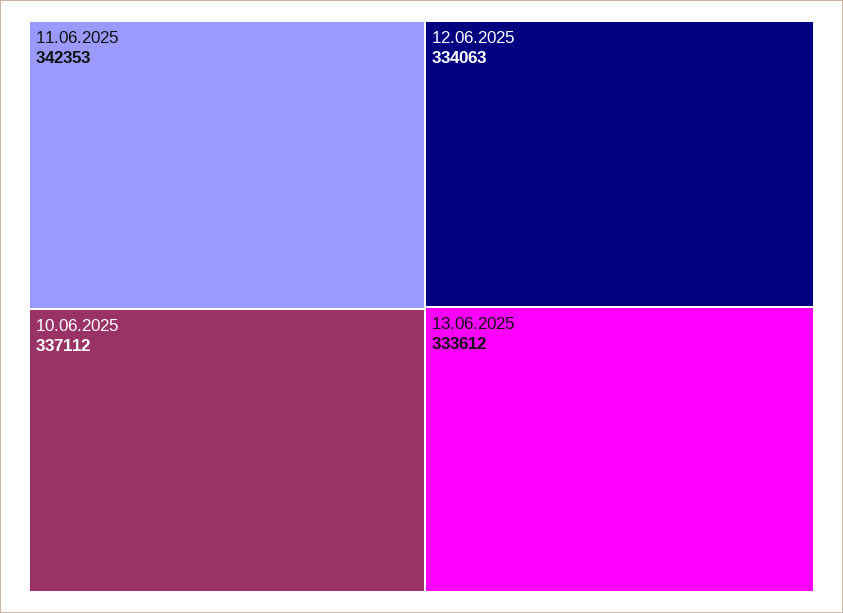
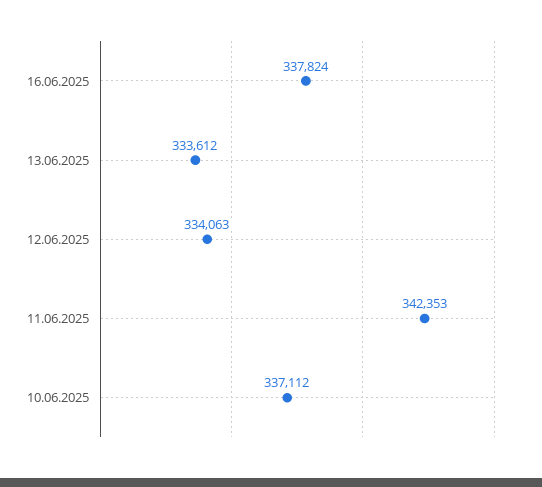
16.06.2025: none -> 337824

